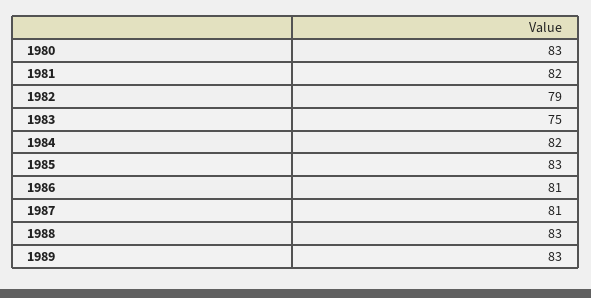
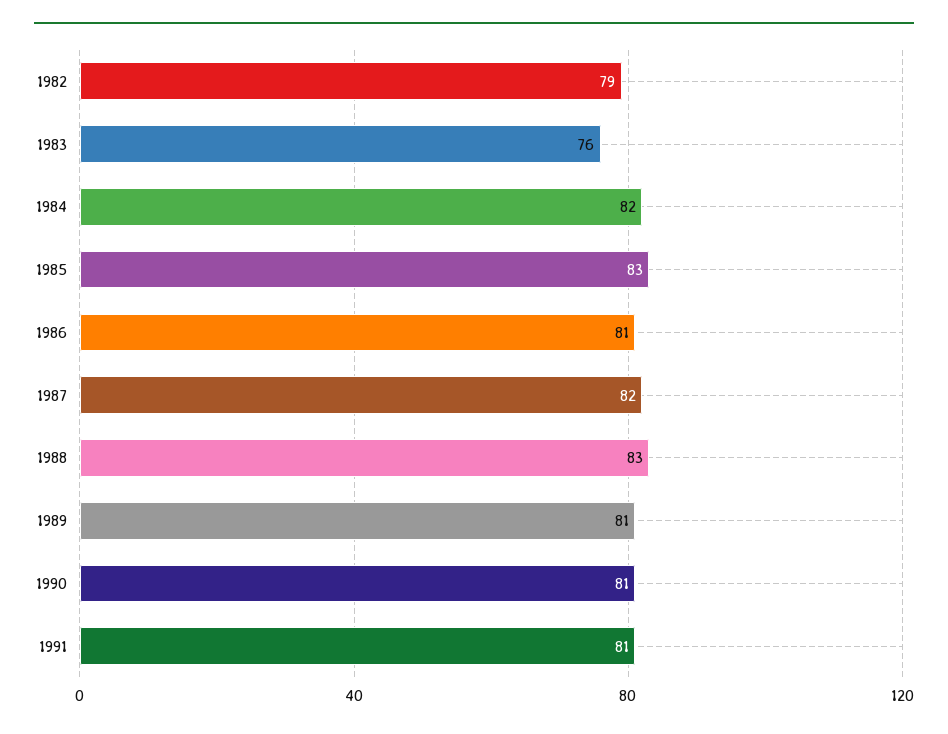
1980: 83 -> none
1981: 82 -> none
1983: 75 -> 76
1987: 81 -> 82
1989: 83 -> 81
1990: none -> 81
1991: none -> 81

